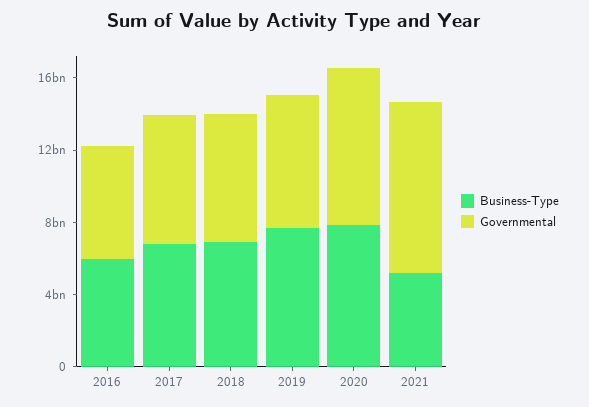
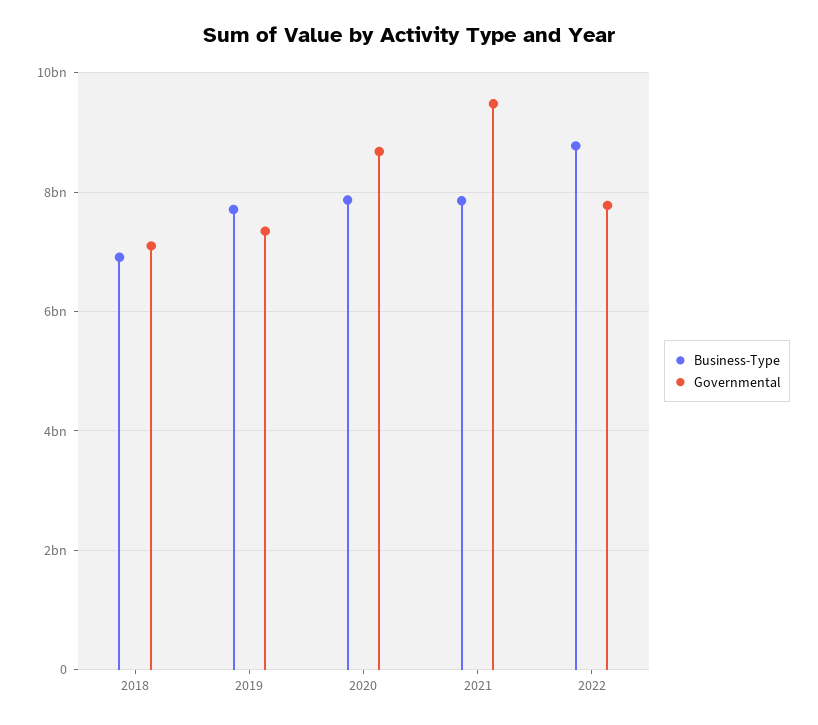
Business-Type, 2016: 6000000000 -> none
Governmental, 2016: 6000000000 -> none
Business-Type, 2017: 7000000000 -> none
Governmental, 2017: 7000000000 -> none
Business-Type, 2021: 5000000000 -> 7800000000
Business-Type, 2022: none -> 8800000000
Governmental, 2022: none -> 7800000000

